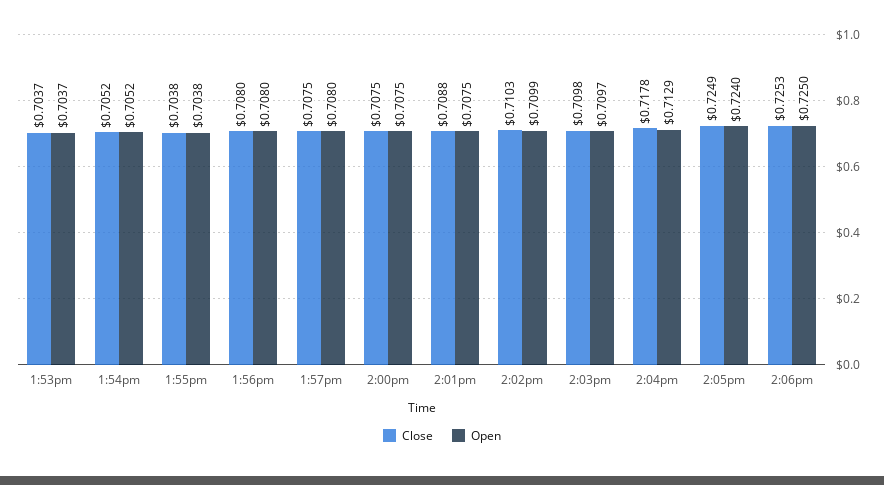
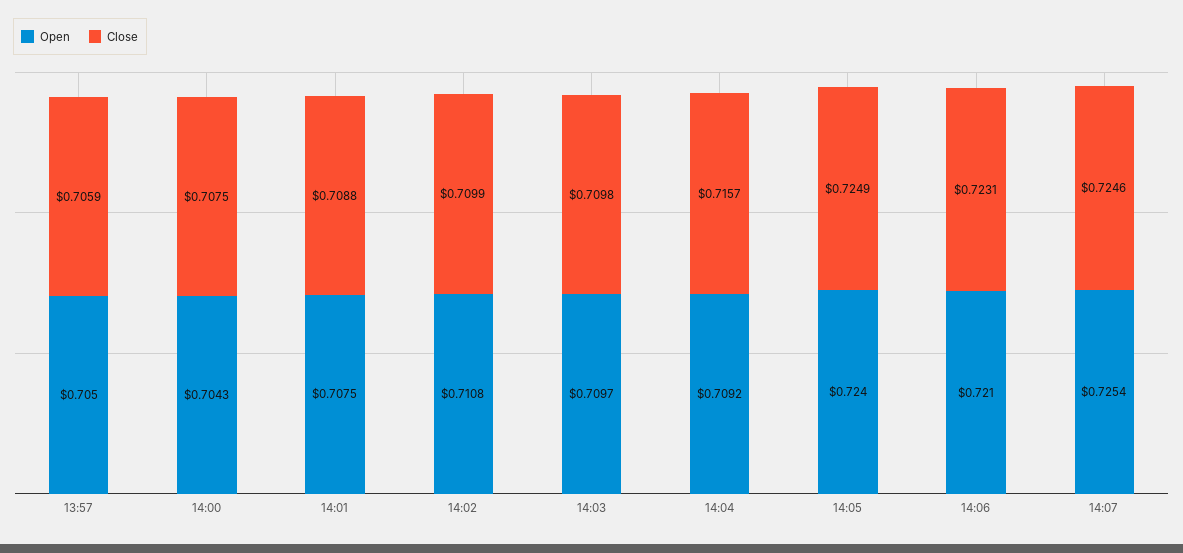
Close, 1:53pm: 0.7037 -> none
Open, 1:53pm: 0.7037 -> none
Close, 1:54pm: 0.7052 -> none
Open, 1:54pm: 0.7052 -> none
Close, 1:55pm: 0.7038 -> none
Open, 1:55pm: 0.7038 -> none
Close, 1:56pm: 0.708 -> none
Open, 1:56pm: 0.708 -> none
Close, 1:57pm: 0.7075 -> 0.7059
Open, 1:57pm: 0.708 -> 0.705
Open, 2:00pm: 0.7075 -> 0.7043
Close, 2:02pm: 0.7103 -> 0.7099
Open, 2:02pm: 0.7099 -> 0.7108
Close, 2:04pm: 0.7178 -> 0.7157
Open, 2:04pm: 0.7129 -> 0.7092
Close, 2:06pm: 0.7253 -> 0.7231
Open, 2:06pm: 0.725 -> 0.721
Open, 14:07: none -> 0.7254
Close, 14:07: none -> 0.7246

